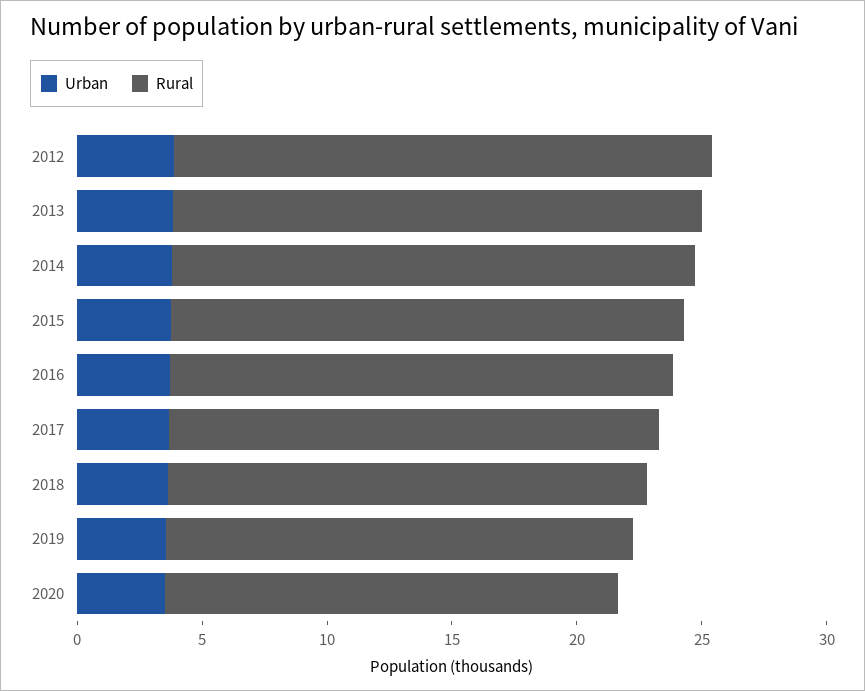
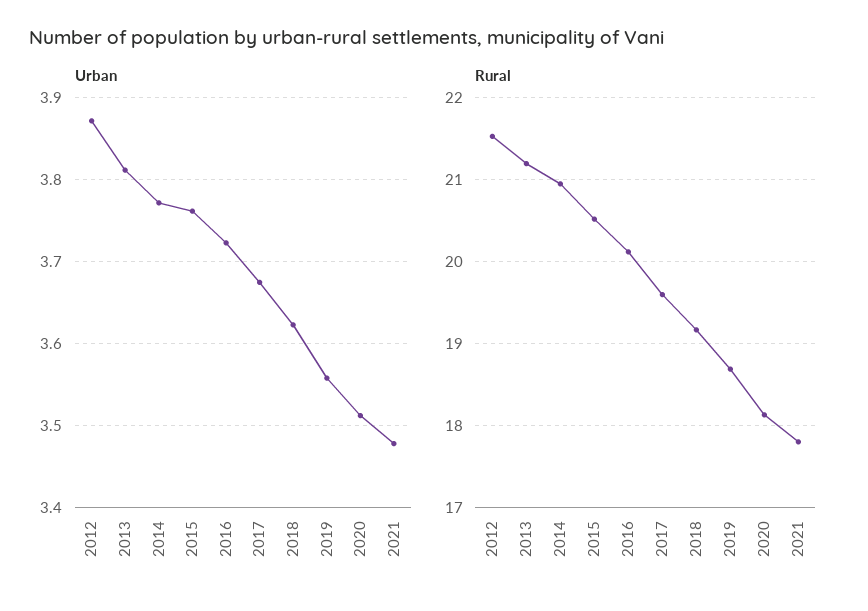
Urban, 2021: none -> 3.48
Rural, 2021: none -> 17.8

